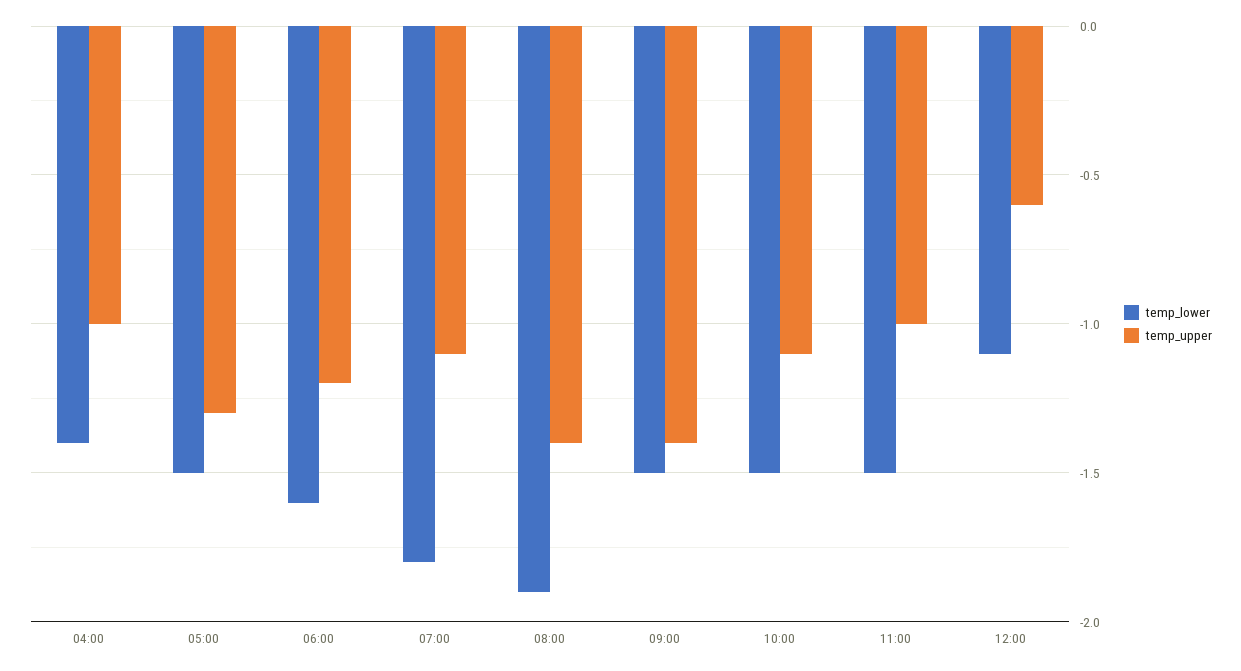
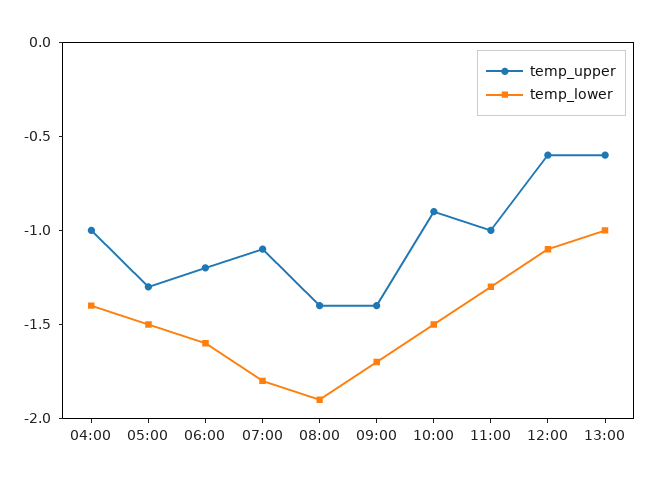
temp_lower, 09:00: -1.5 -> -1.7
temp_upper, 10:00: -1.1 -> -0.9
temp_lower, 11:00: -1.5 -> -1.3
temp_upper, 13:00: none -> -0.6
temp_lower, 13:00: none -> -1

